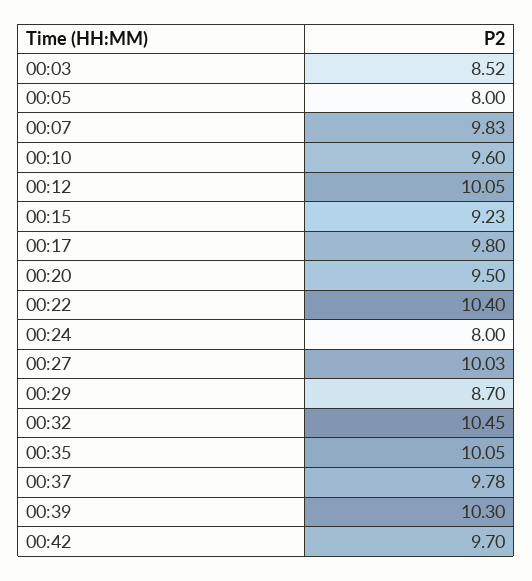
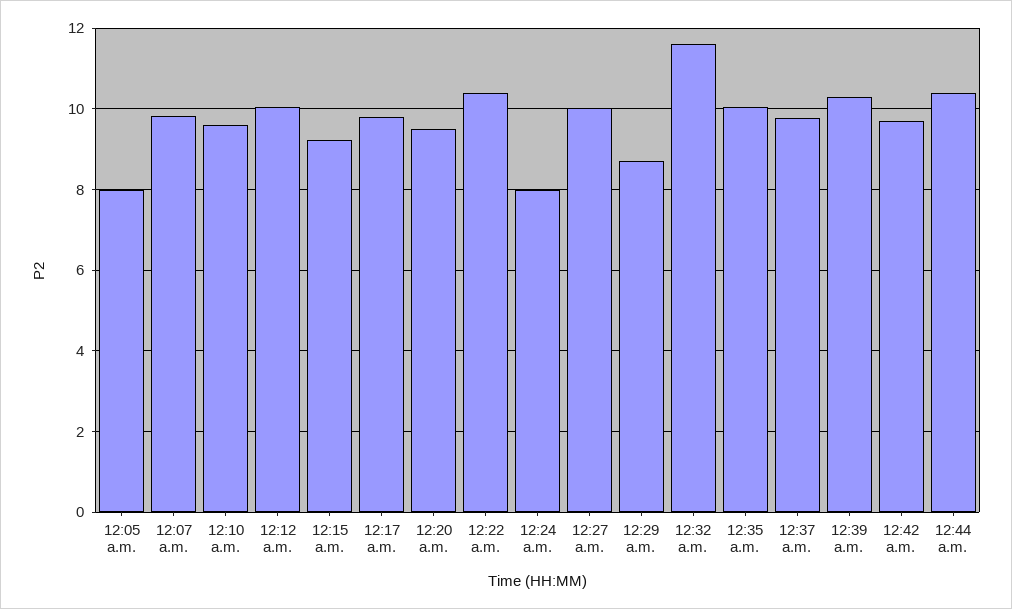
00:03: 8.52 -> none
00:32: 10.45 -> 11.6
12:44 a.m.: none -> 10.4

